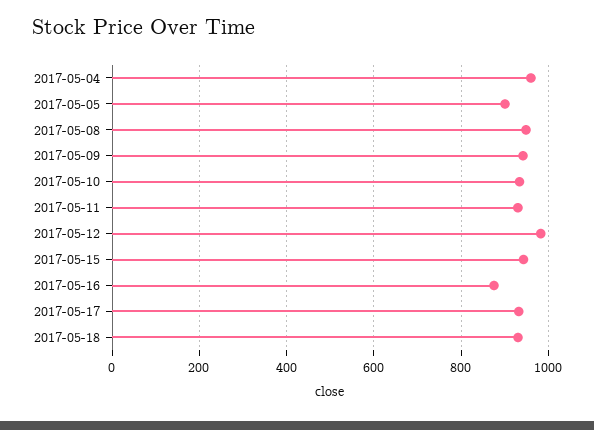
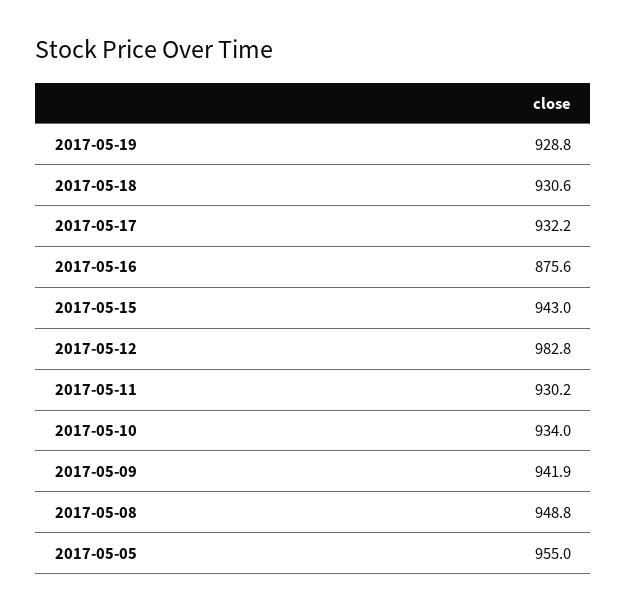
2017-05-04: 960 -> none
2017-05-05: 900 -> 955
2017-05-19: none -> 928.8

